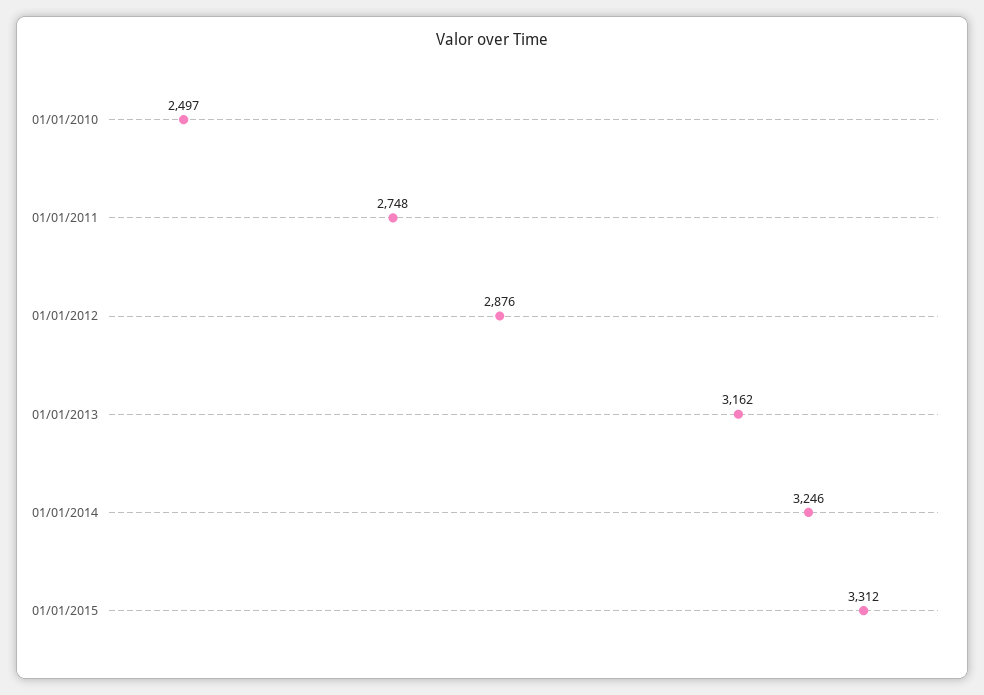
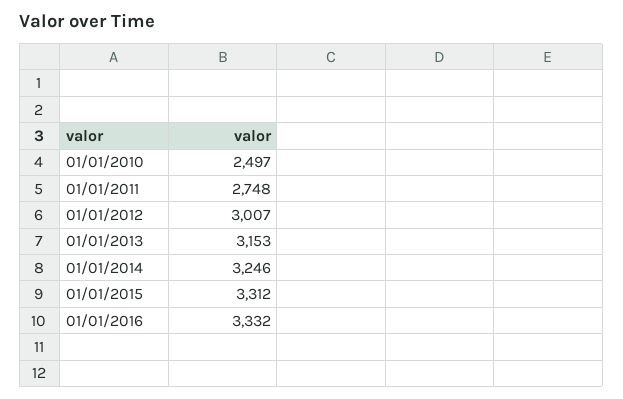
01/01/2012: 2876 -> 3007
01/01/2013: 3162 -> 3153
01/01/2016: none -> 3332

